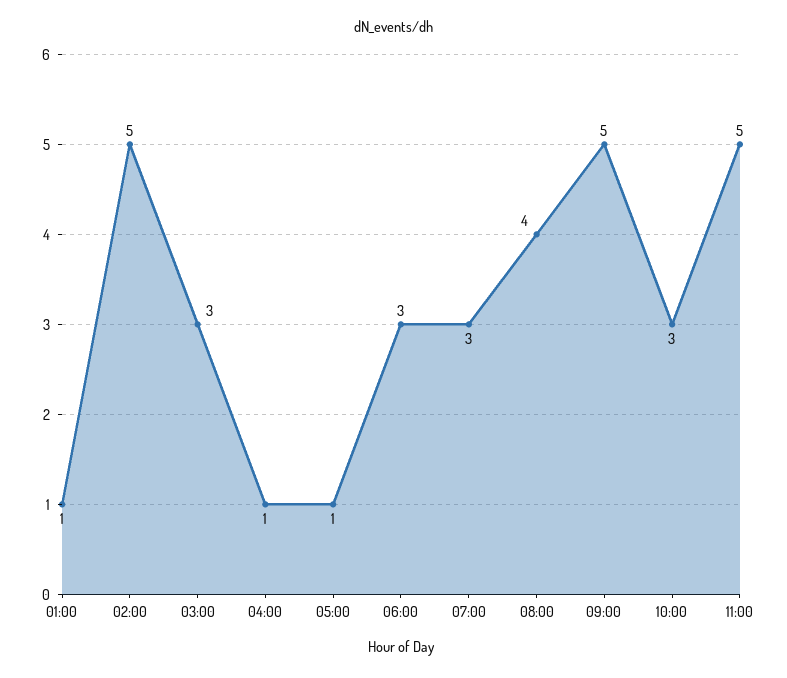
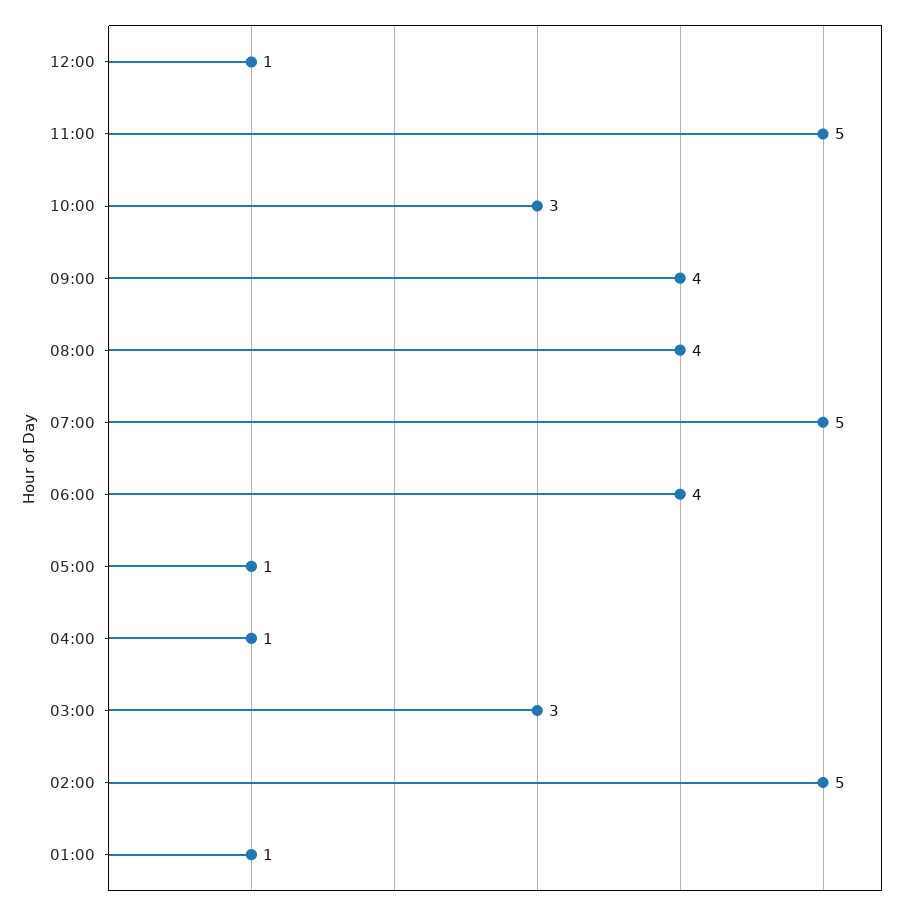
06:00: 3 -> 4
07:00: 3 -> 5
09:00: 5 -> 4
12:00: none -> 1

